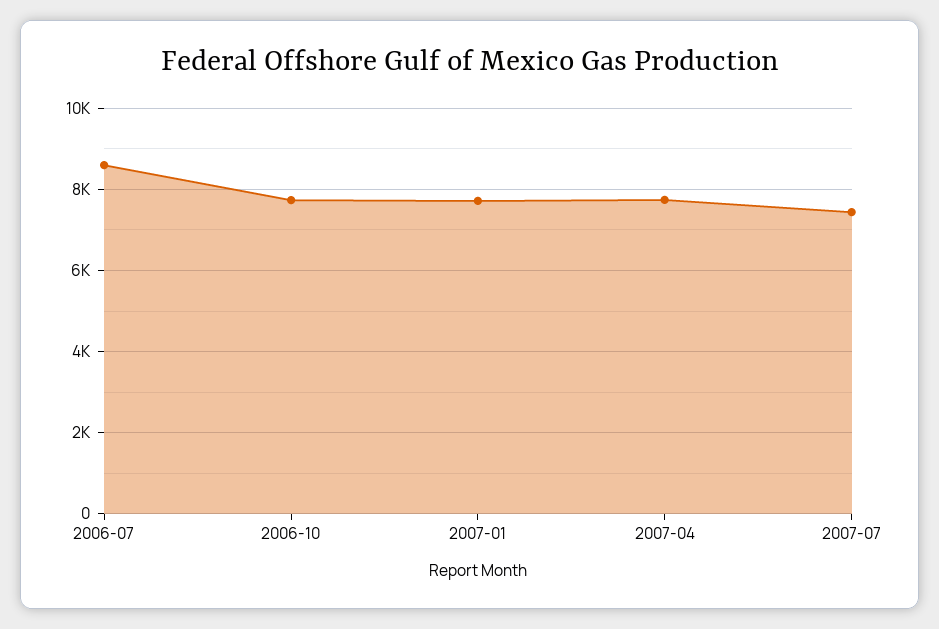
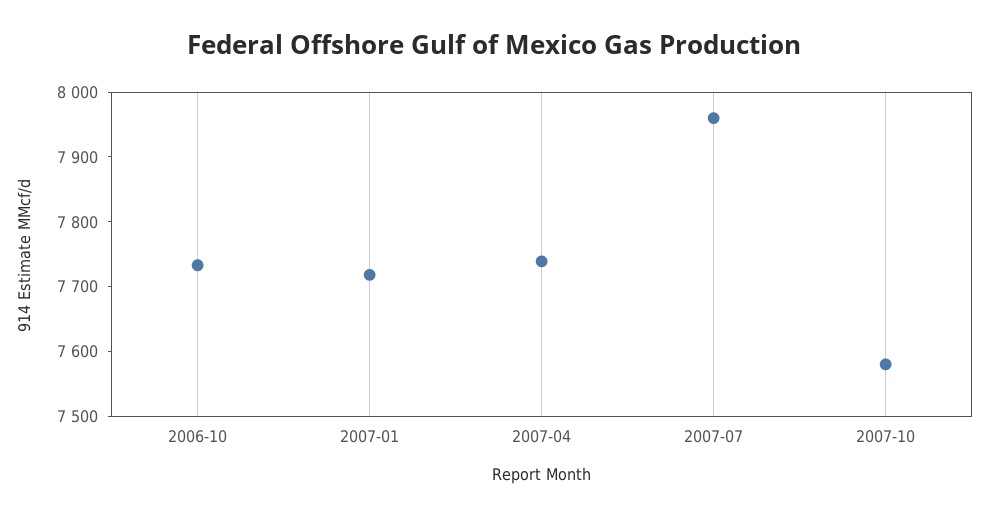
2006-07: 8600 -> none
2007-07: 7400 -> 7960
2007-10: none -> 7580

